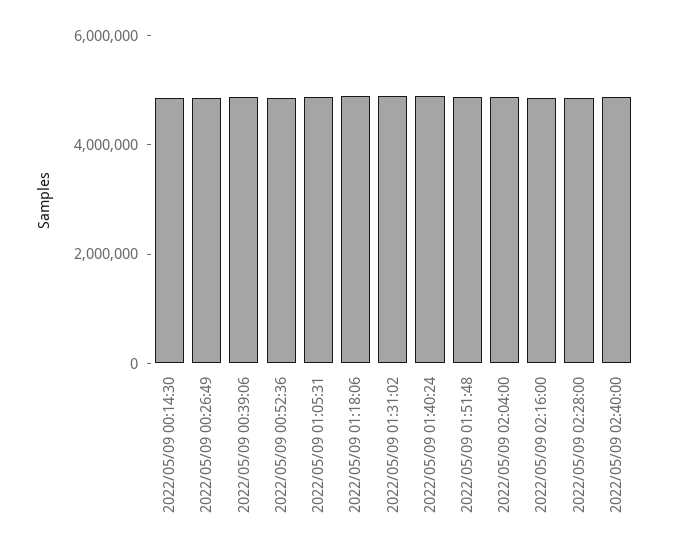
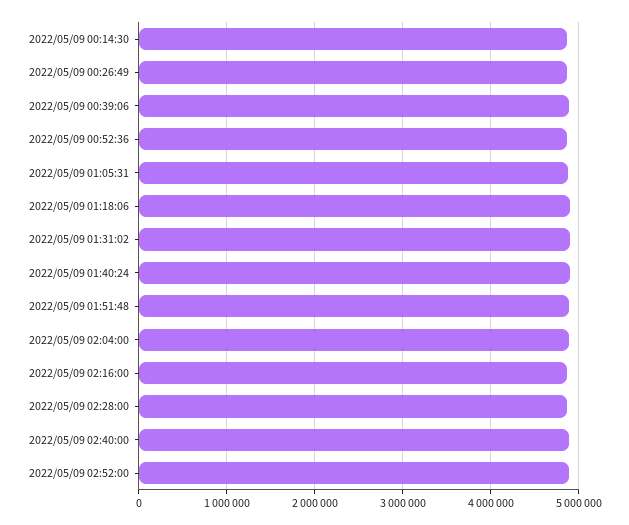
2022/05/09 02:52:00: none -> 4900000

